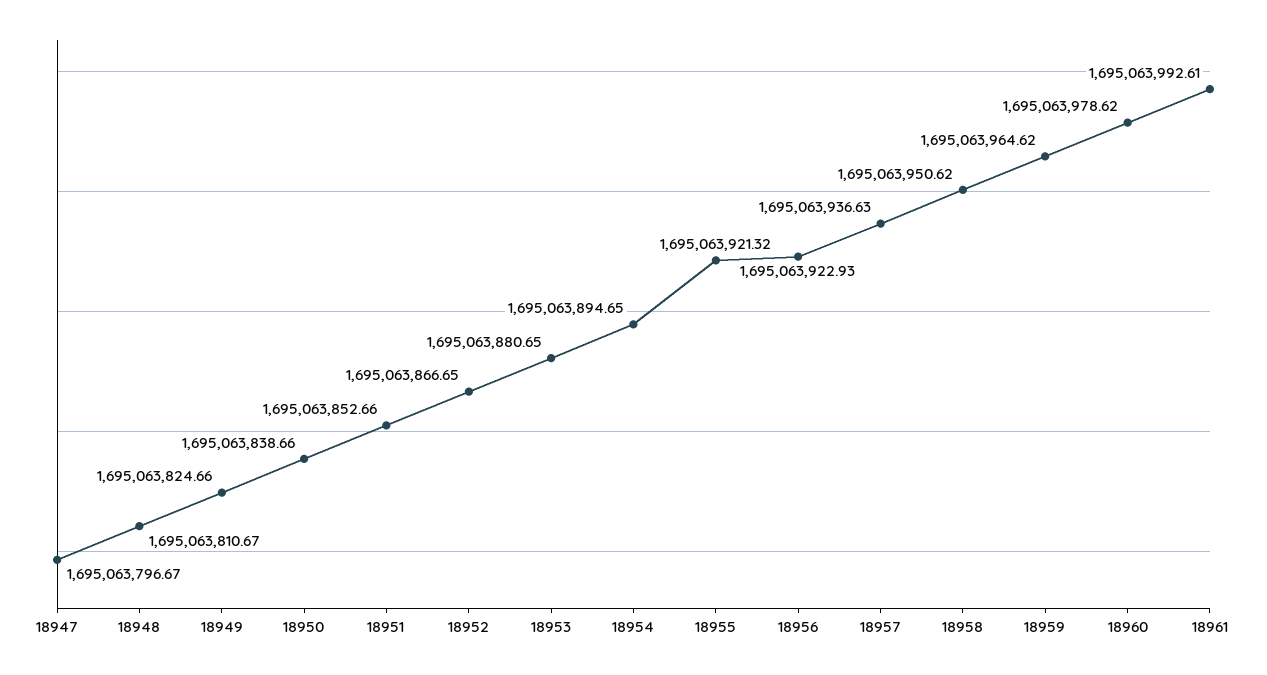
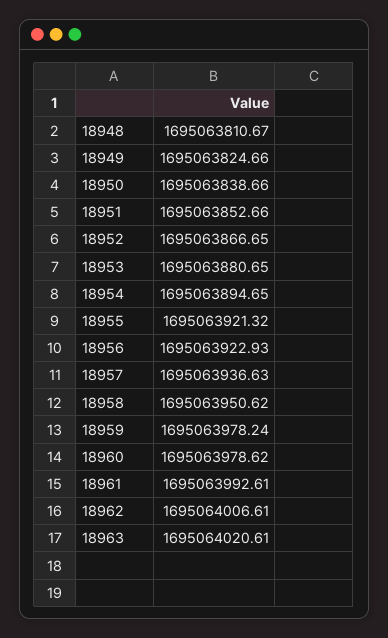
18947: 1695063796.67 -> none
18959: 1695063964.62 -> 1695063978.24
18962: none -> 1695064006.61
18963: none -> 1695064020.61

